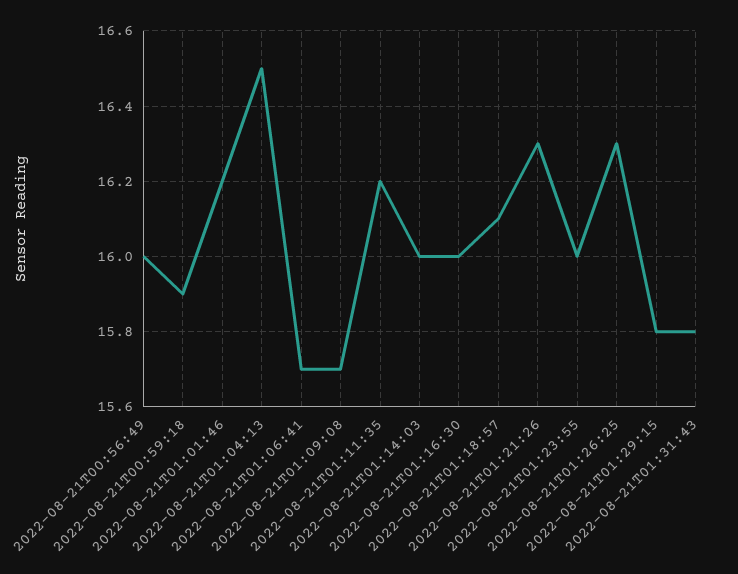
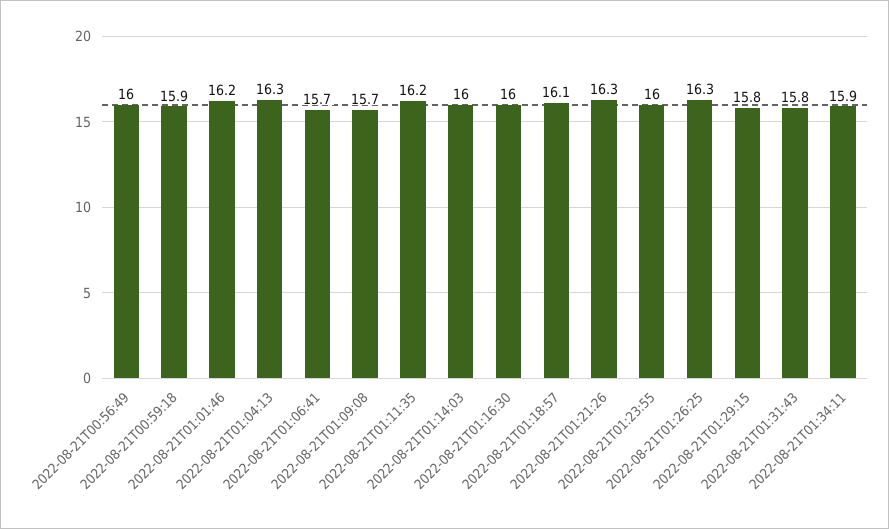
2022-08-21T01:04:13: 16.5 -> 16.3
2022-08-21T01:34:11: none -> 15.9

